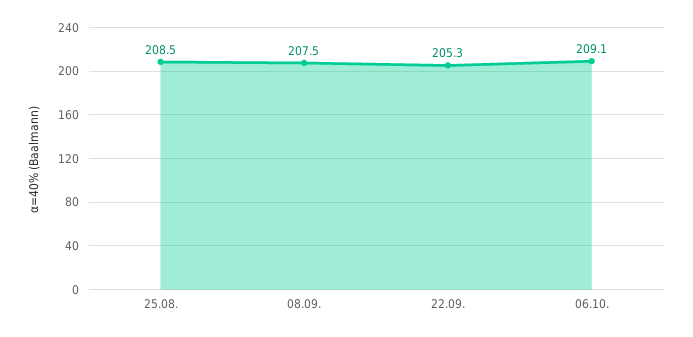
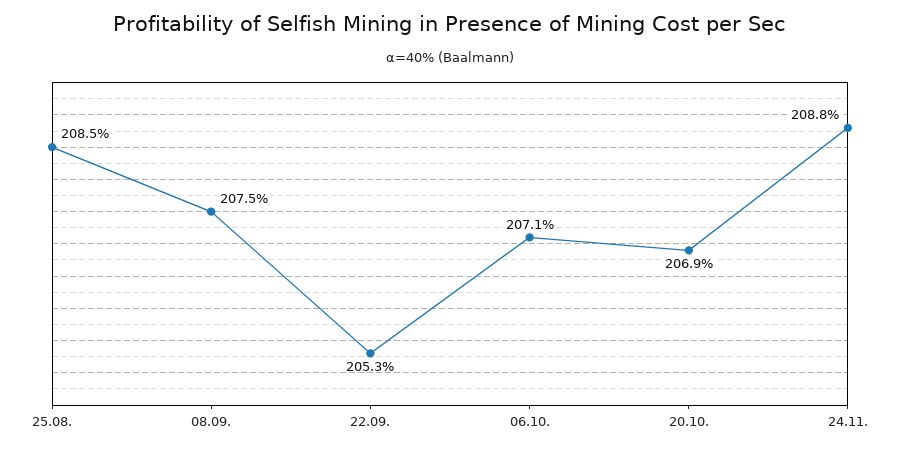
06.10.: 209.1 -> 207.1
20.10.: none -> 206.9
24.11.: none -> 208.8

